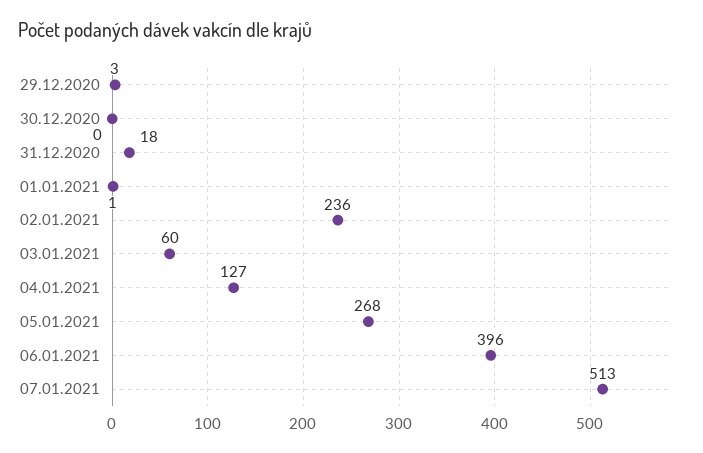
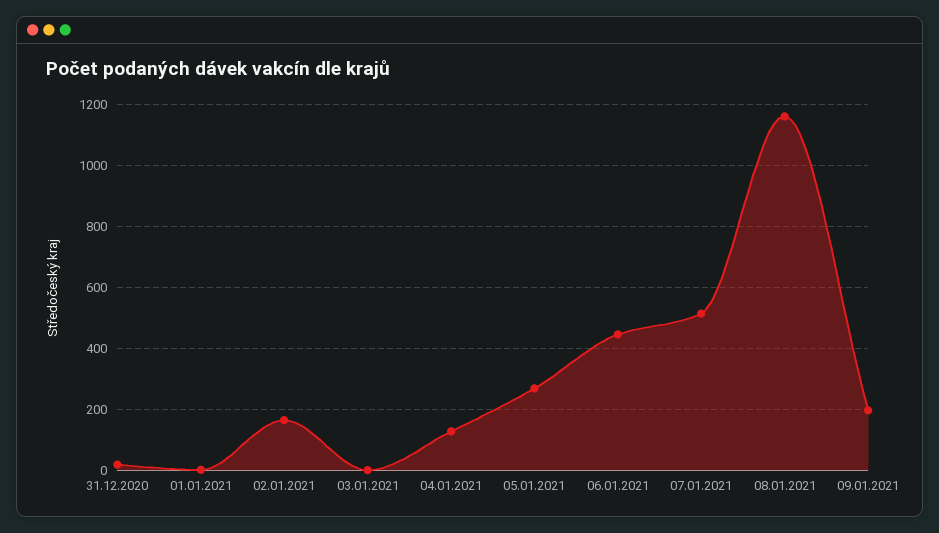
29.12.2020: 3 -> none
30.12.2020: 0 -> none
02.01.2021: 236 -> 160
03.01.2021: 60 -> 0
06.01.2021: 396 -> 440
08.01.2021: none -> 1160
09.01.2021: none -> 200

